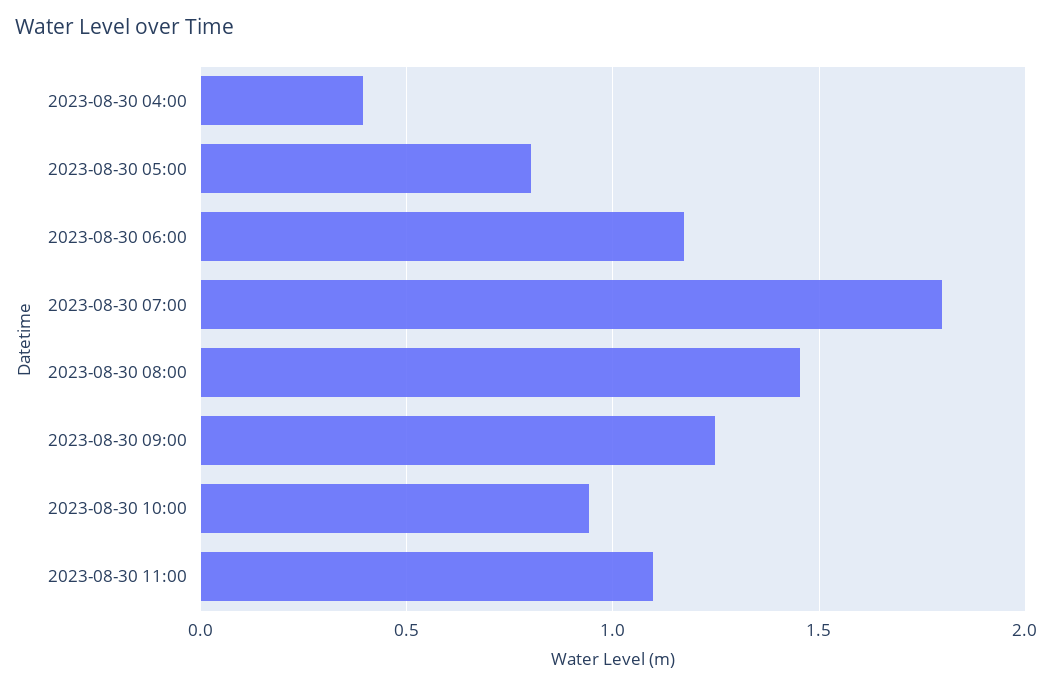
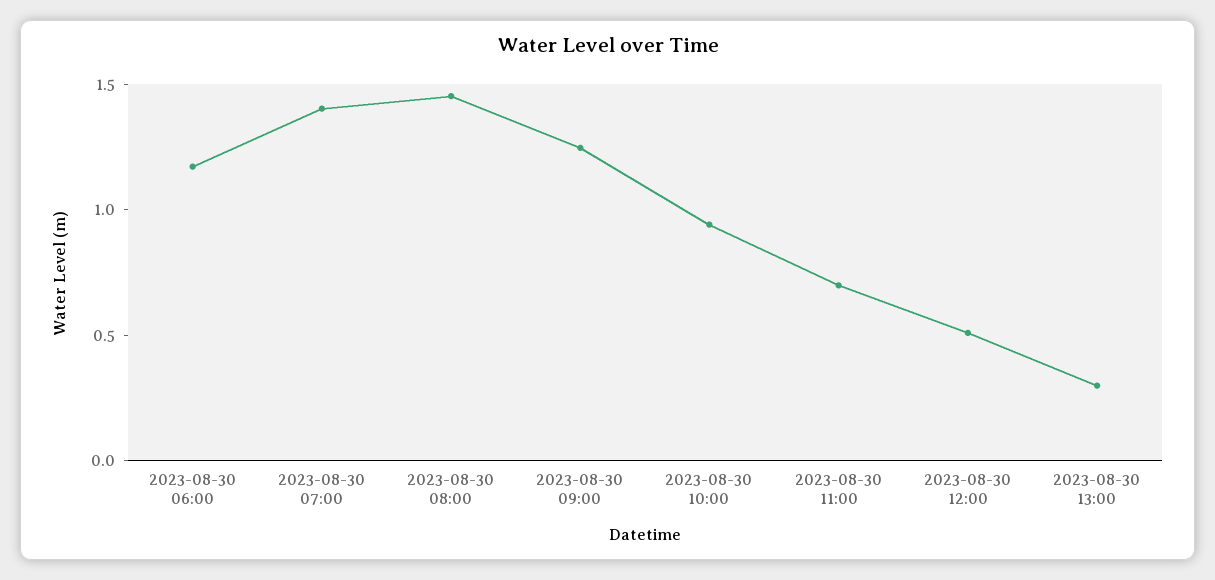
2023-08-30 04:00: 0.4 -> none
2023-08-30 05:00: 0.8 -> none
2023-08-30 07:00: 1.8 -> 1.4
2023-08-30 11:00: 1.1 -> 0.7
2023-08-30 12:00: none -> 0.5
2023-08-30 13:00: none -> 0.3

